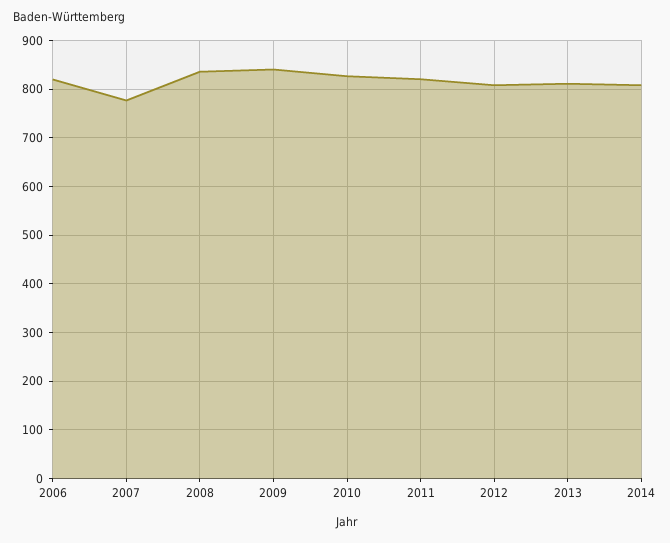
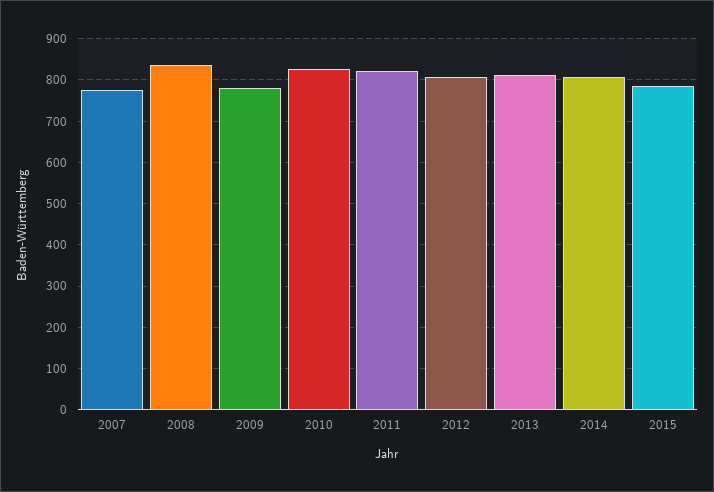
2006: 820 -> none
2009: 840 -> 780
2015: none -> 780

